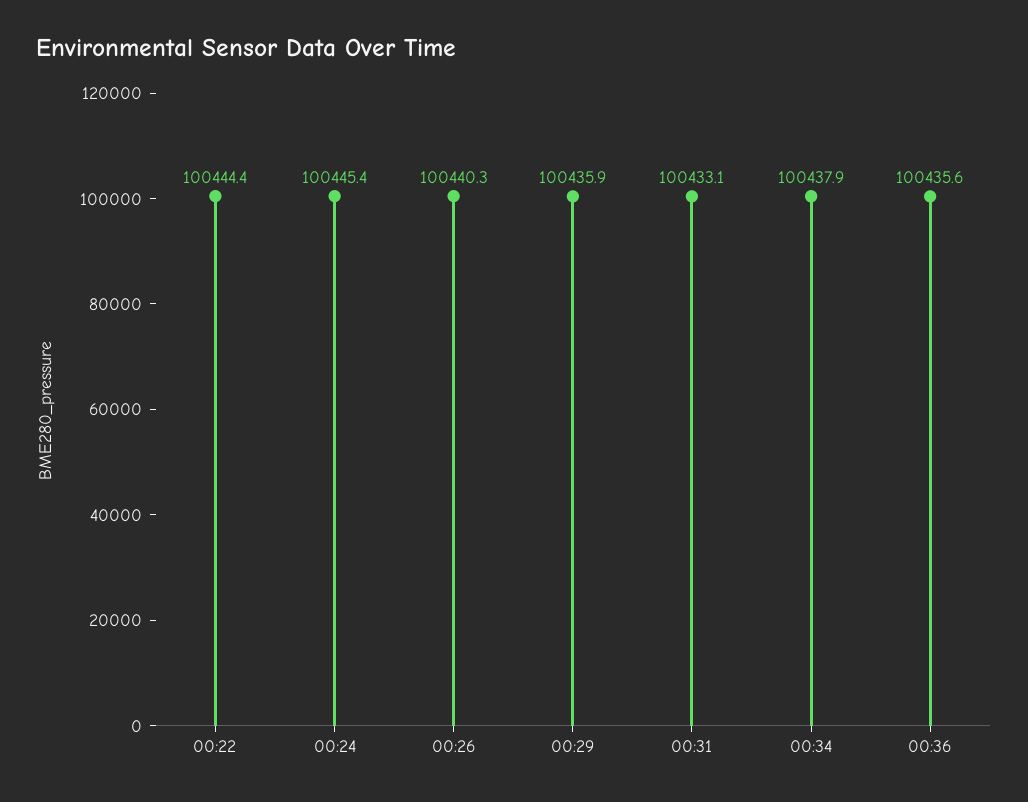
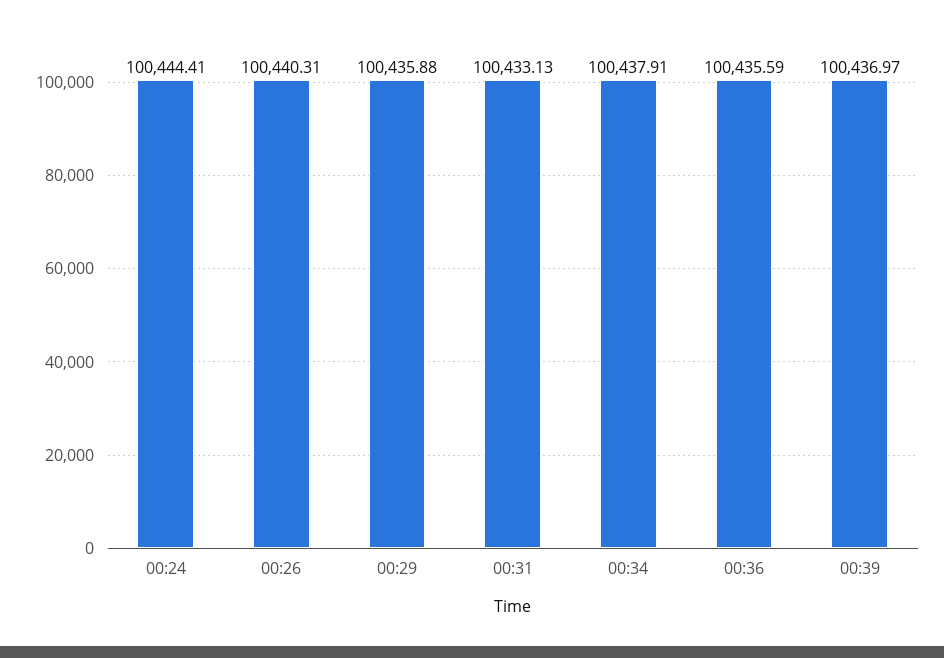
00:22: 100444.4 -> none
00:24: 100445.4 -> 100444.41
00:39: none -> 100436.97

